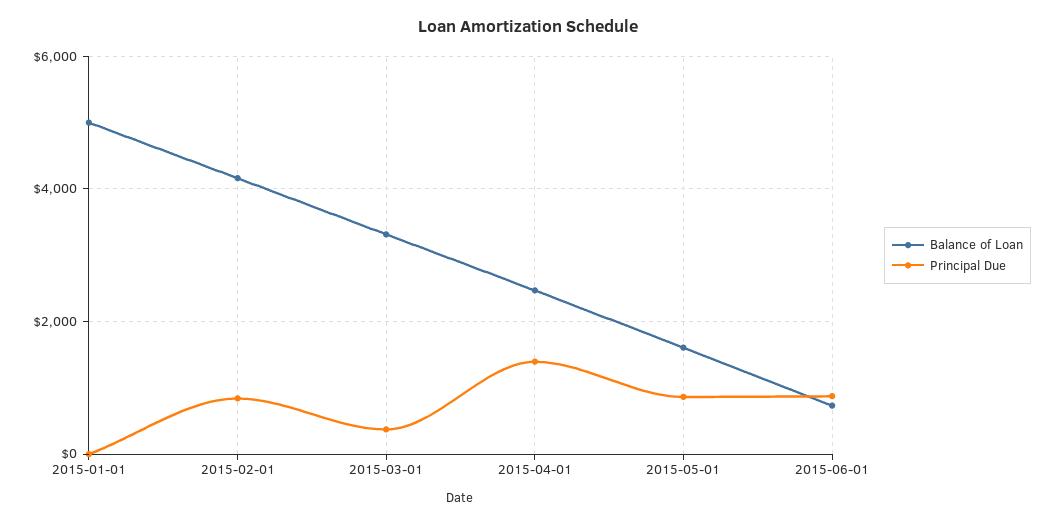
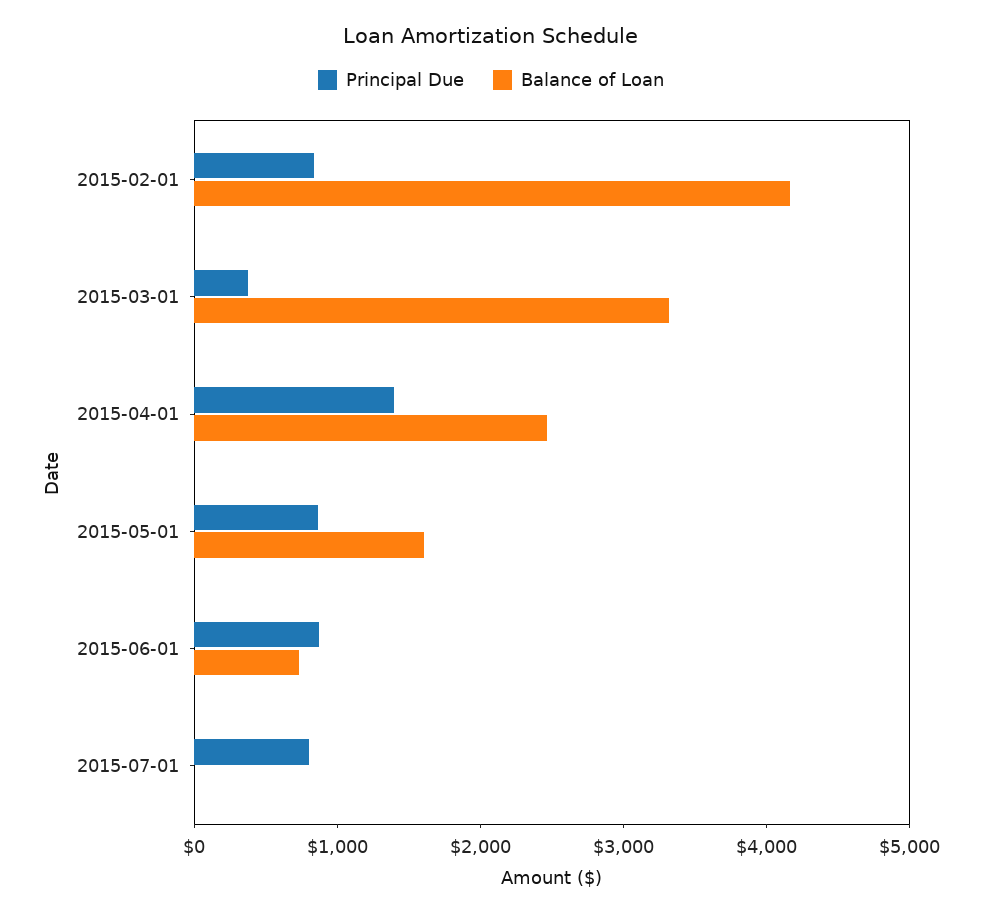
Balance of Loan, 2015-01-01: 5000 -> none
Principal Due, 2015-01-01: 0 -> none
Principal Due, 2015-07-01: none -> 800
Balance of Loan, 2015-07-01: none -> 0

